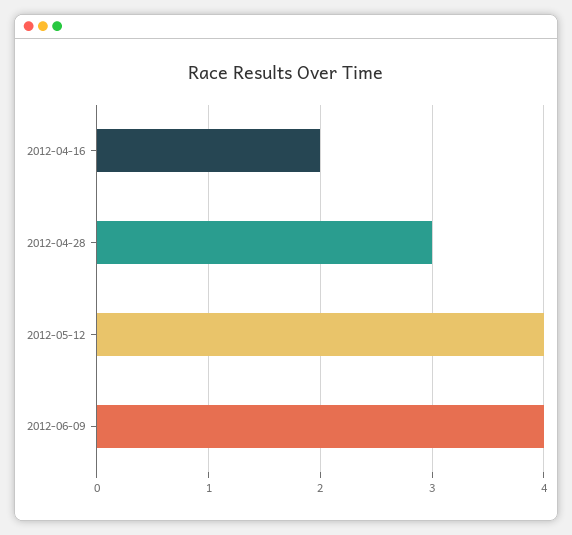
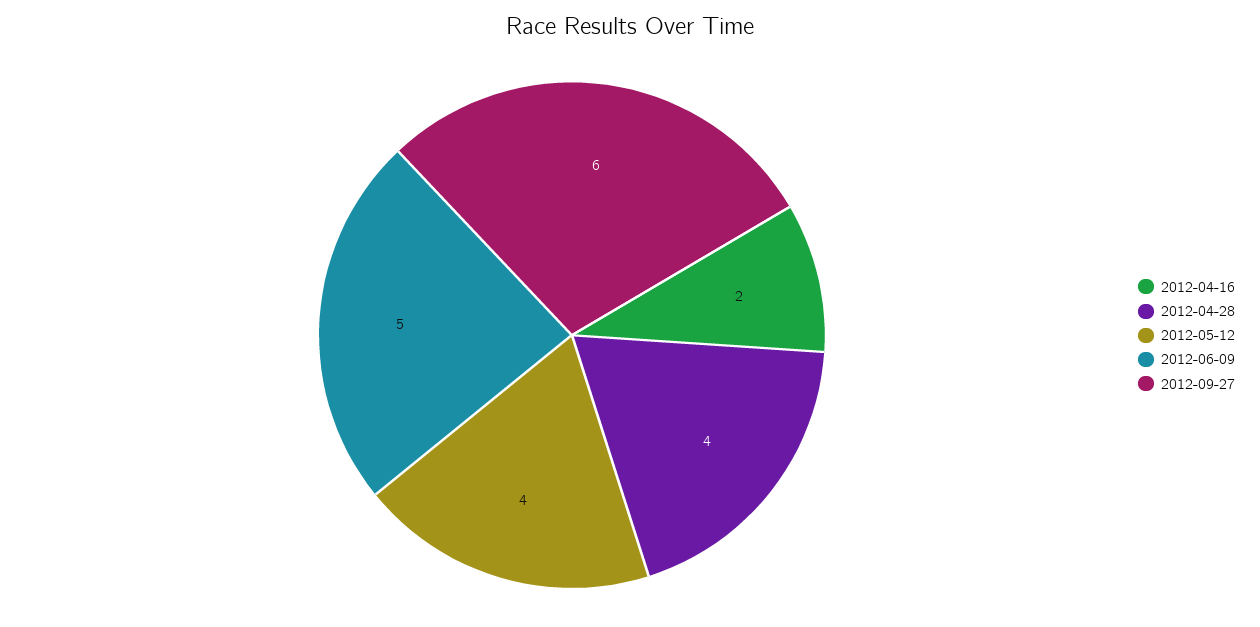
2012-04-28: 3 -> 4
2012-06-09: 4 -> 5
2012-09-27: none -> 6

